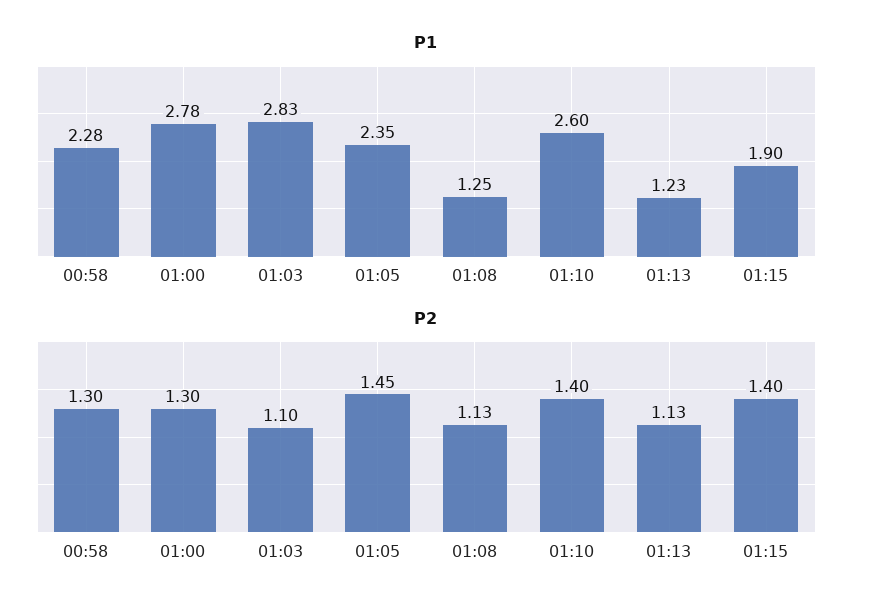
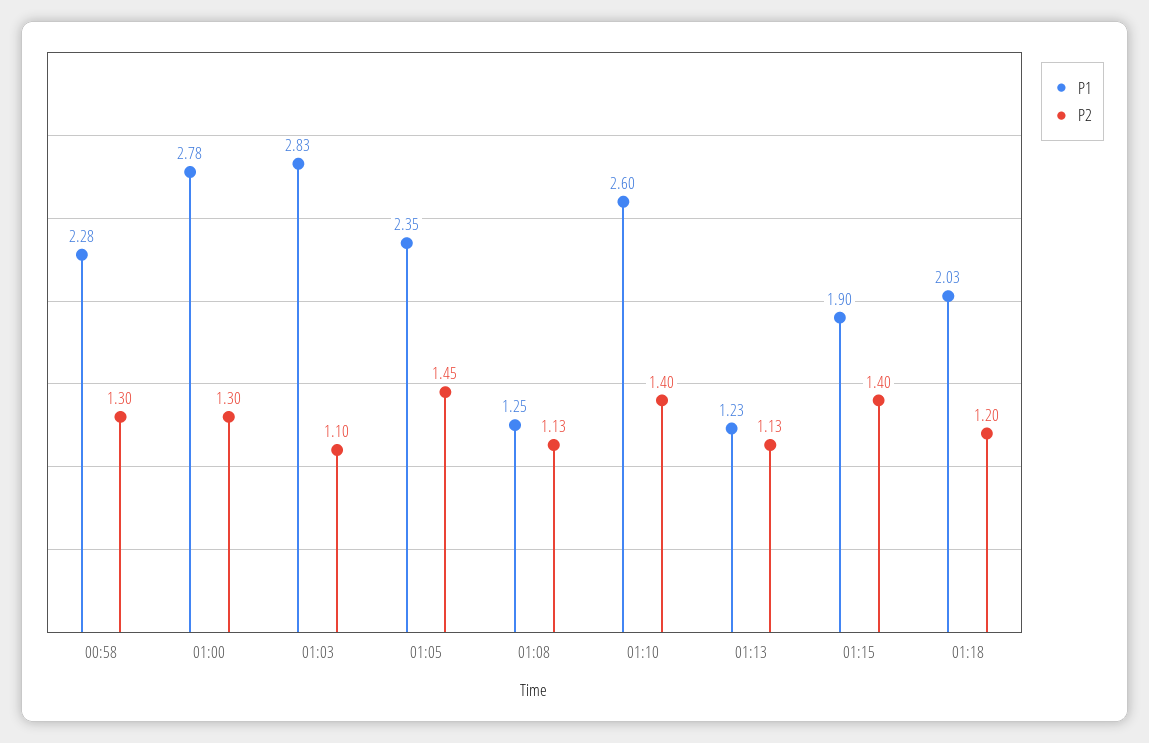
P1, 01:18: none -> 2.03
P2, 01:18: none -> 1.2

